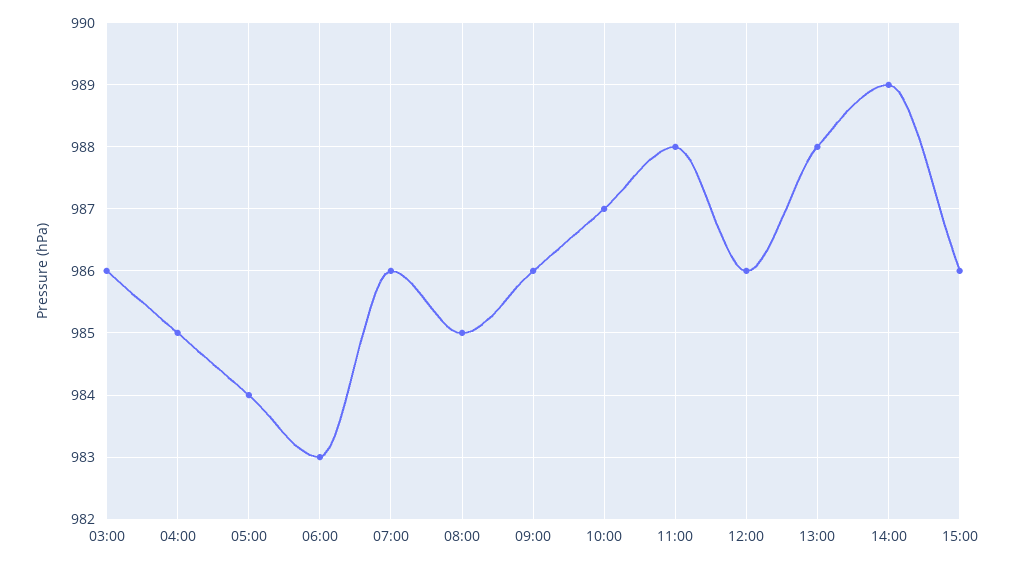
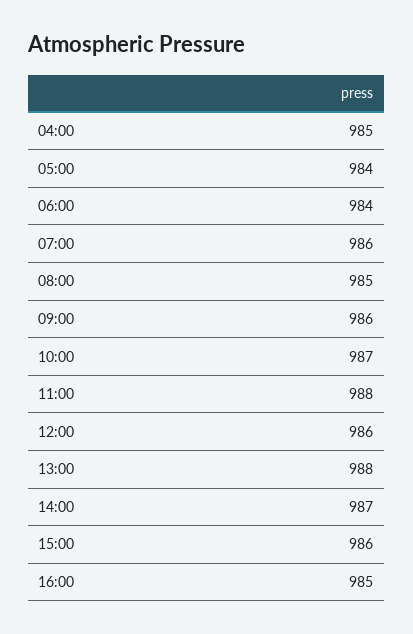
03:00: 986 -> none
06:00: 983 -> 984
14:00: 989 -> 987
16:00: none -> 985

